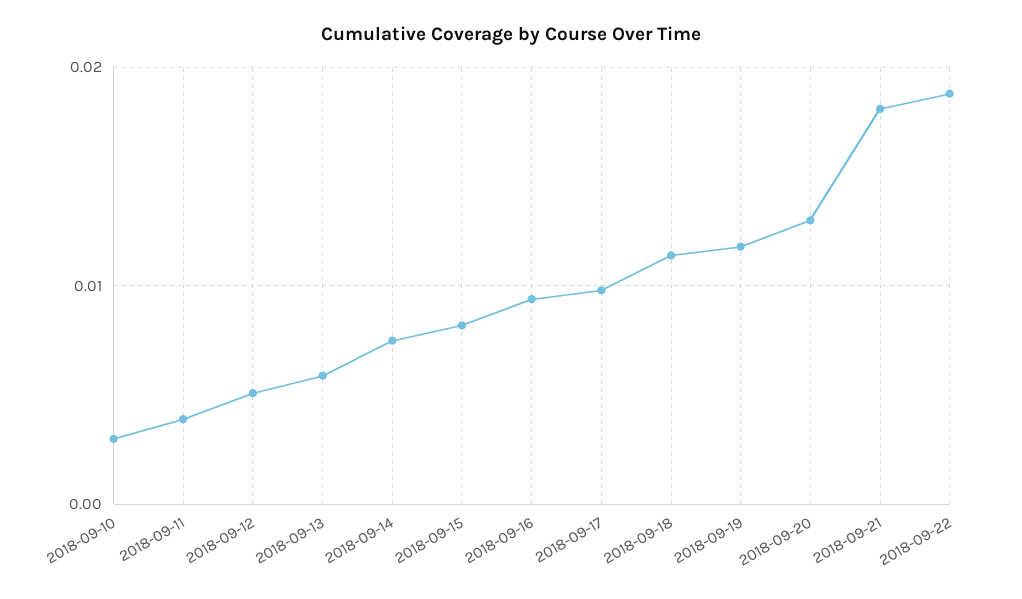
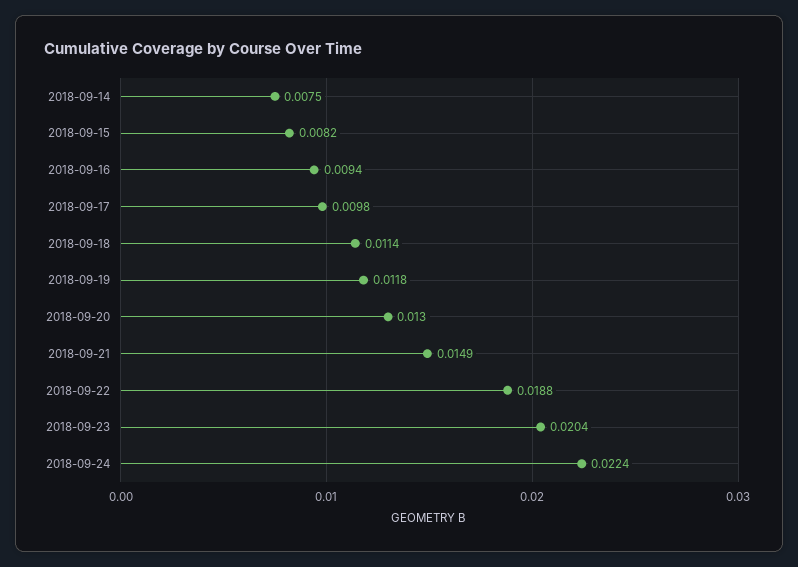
2018-09-10: 0.003 -> none
2018-09-11: 0.004 -> none
2018-09-12: 0.005 -> none
2018-09-13: 0.006 -> none
2018-09-21: 0.018 -> 0.0149
2018-09-23: none -> 0.0204
2018-09-24: none -> 0.0224

